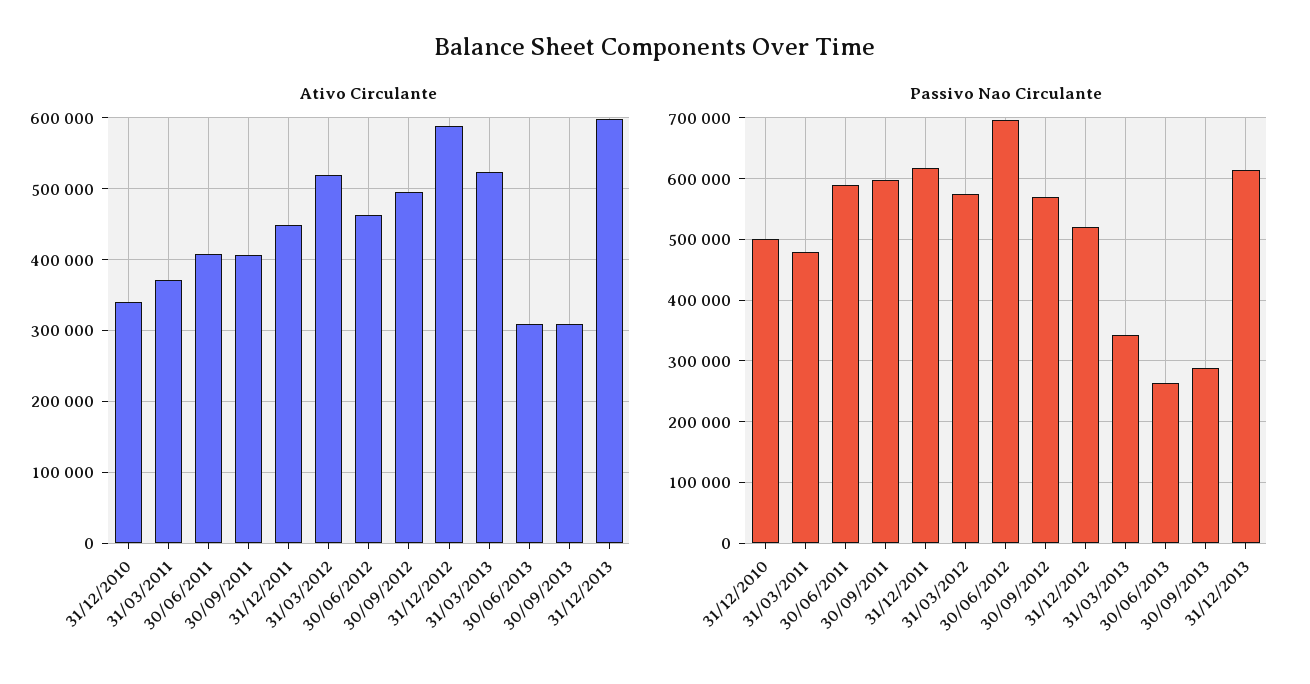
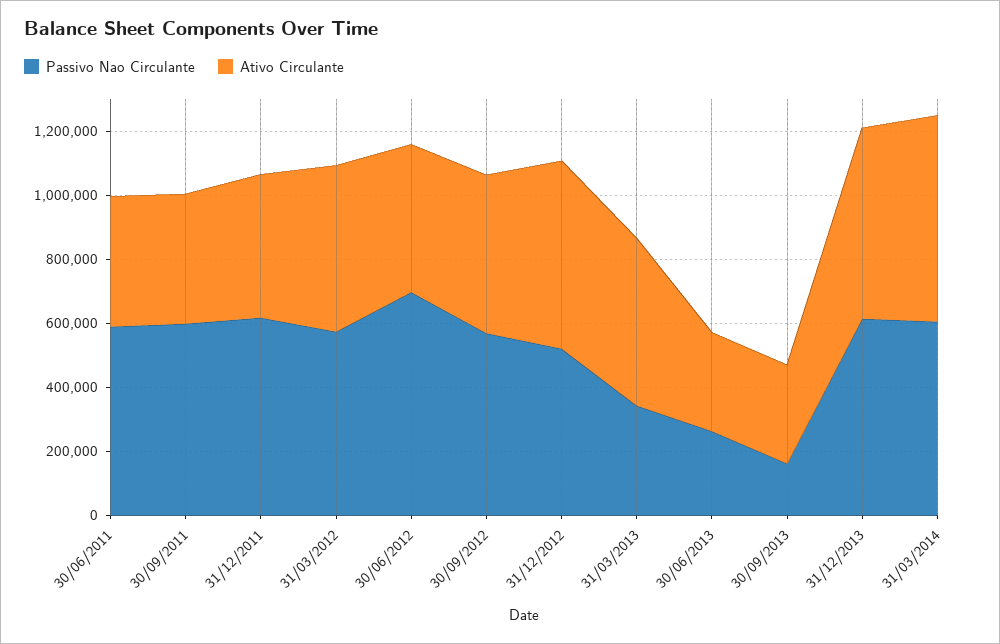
Ativo Circulante, 31/12/2010: 340000 -> none
Ativo Circulante, 31/03/2011: 370000 -> none
Passivo Nao Circulante, 31/12/2010: 500000 -> none
Passivo Nao Circulante, 31/03/2011: 480000 -> none
Passivo Nao Circulante, 30/09/2013: 290000 -> 150000
Passivo Nao Circulante, 31/03/2014: none -> 600000
Ativo Circulante, 31/03/2014: none -> 650000

